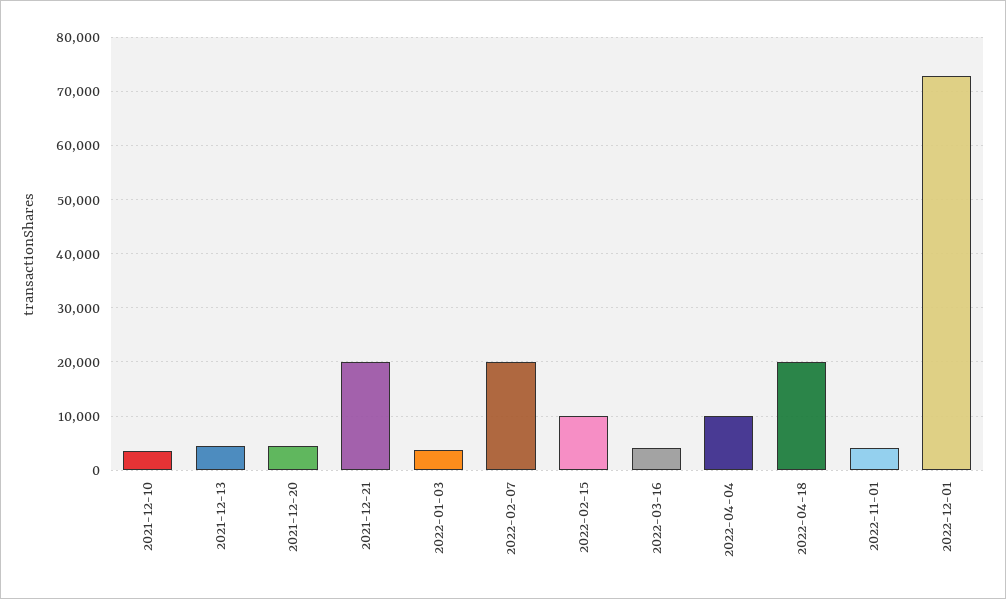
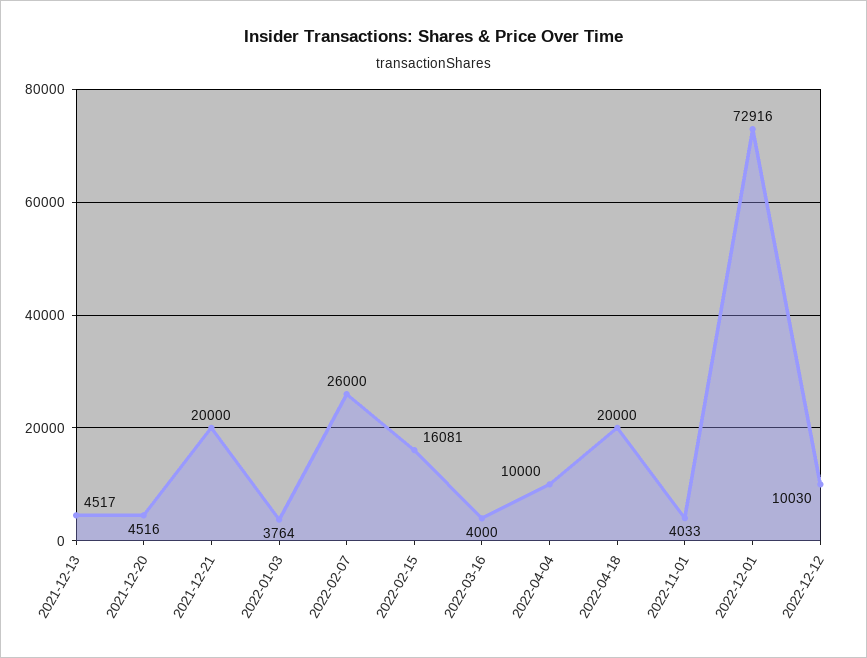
2021-12-10: 4000 -> none
2022-02-07: 20000 -> 26000
2022-02-15: 10000 -> 16081
2022-12-12: none -> 10030

